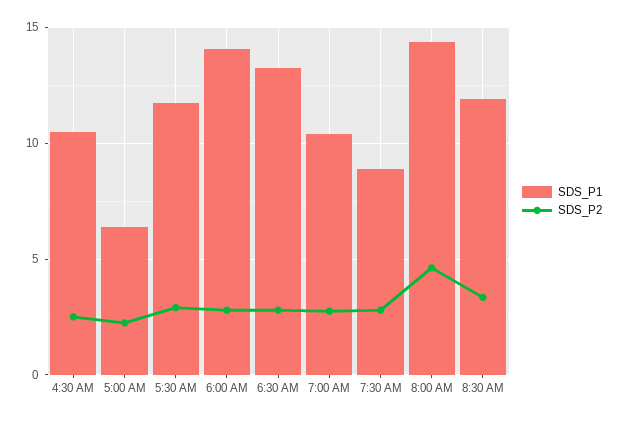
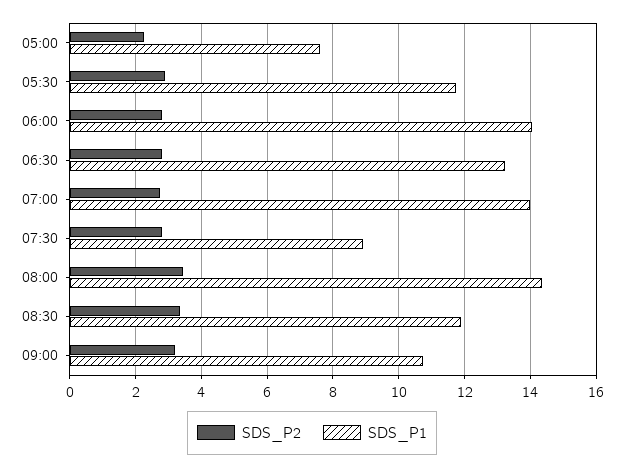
SDS_P1, 4:30 AM: 10.5 -> none
SDS_P2, 4:30 AM: 2.5 -> none
SDS_P1, 5:00 AM: 6.5 -> 7.6
SDS_P1, 7:00 AM: 10.5 -> 14
SDS_P2, 8:00 AM: 4.5 -> 3.4
SDS_P2, 09:00: none -> 3.2
SDS_P1, 09:00: none -> 10.8

